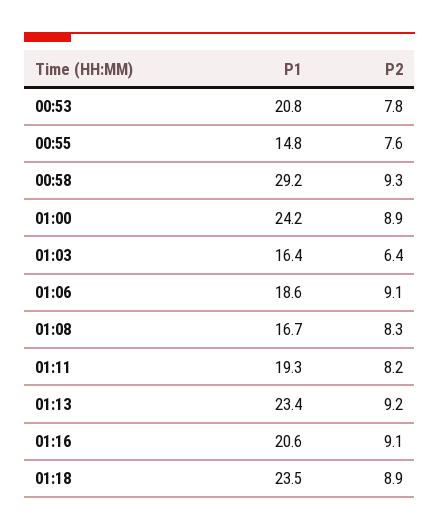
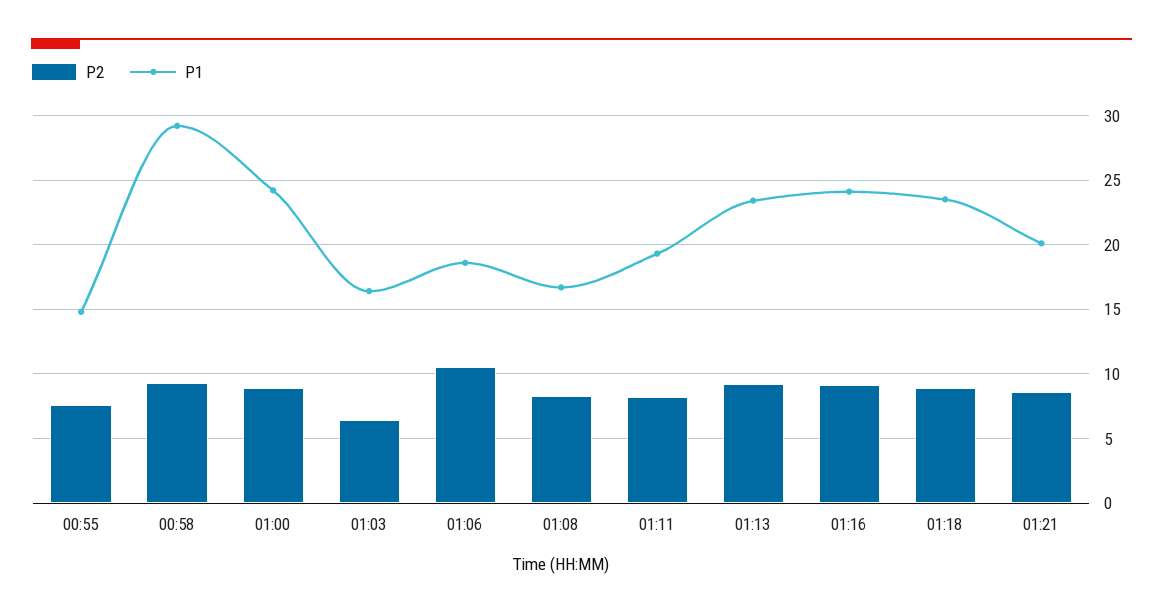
P1, 00:53: 20.8 -> none
P2, 00:53: 7.8 -> none
P2, 01:06: 9.1 -> 10.5
P1, 01:16: 20.6 -> 24
P2, 01:21: none -> 8.5
P1, 01:21: none -> 20

